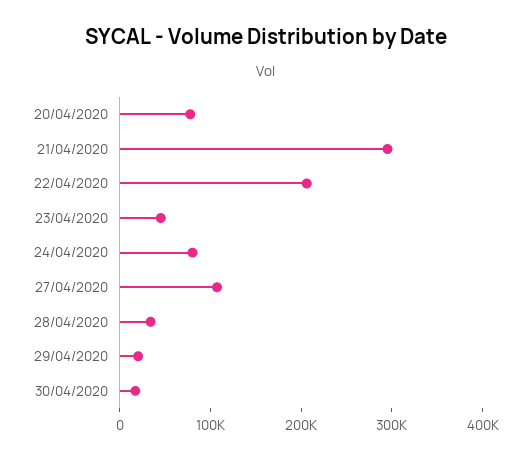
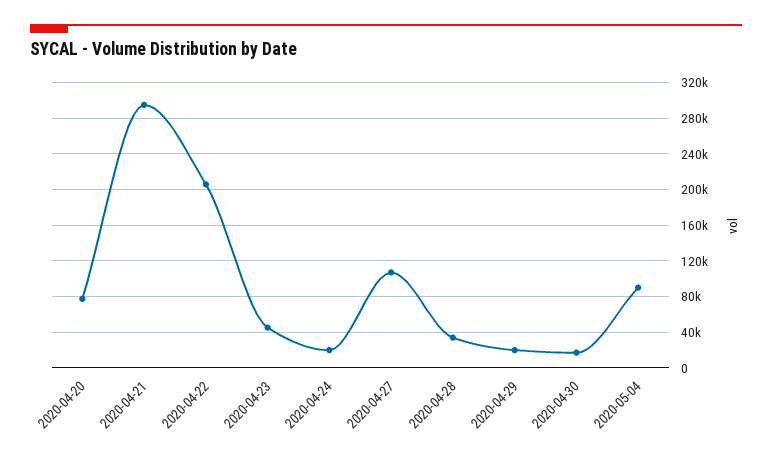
24/04/2020: 80000 -> 20000
2020-05-04: none -> 90000

